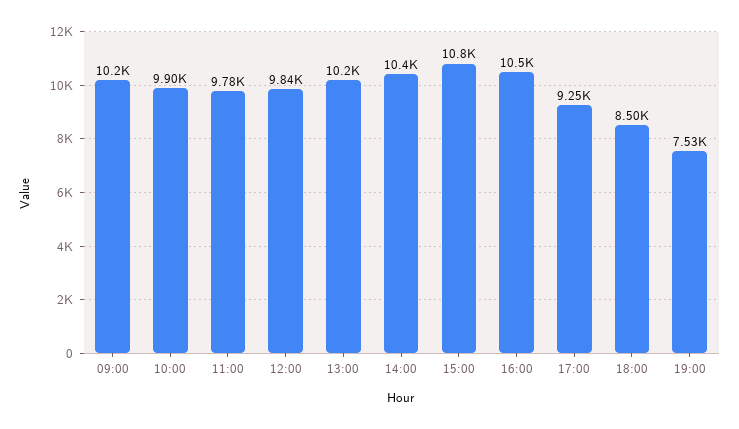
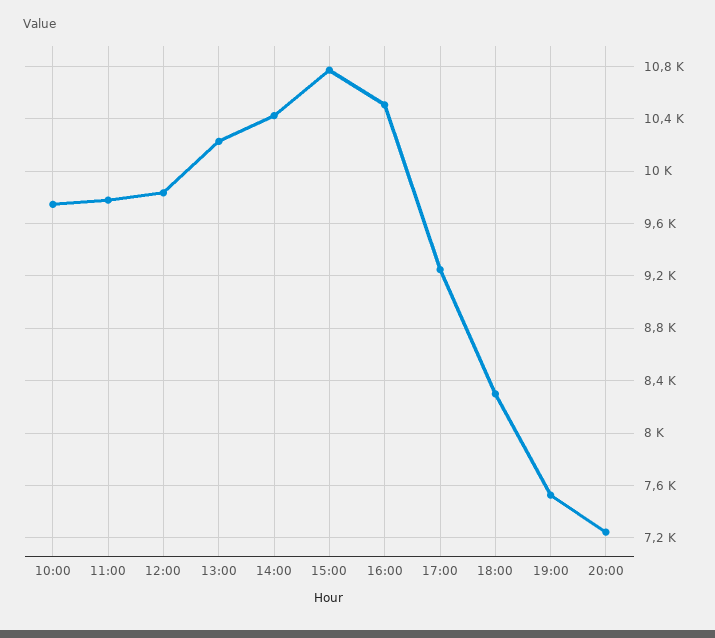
09:00: 10200 -> none
10:00: 9900 -> 9750
18:00: 8500 -> 8300
20:00: none -> 7250

